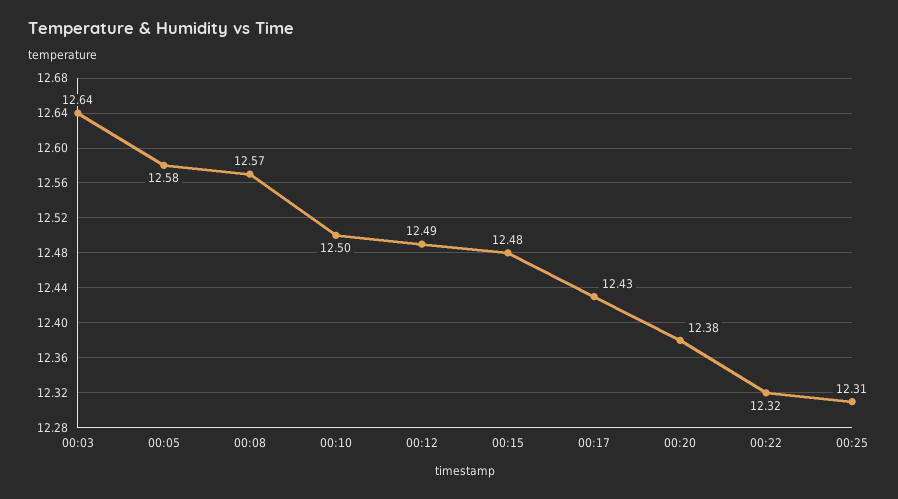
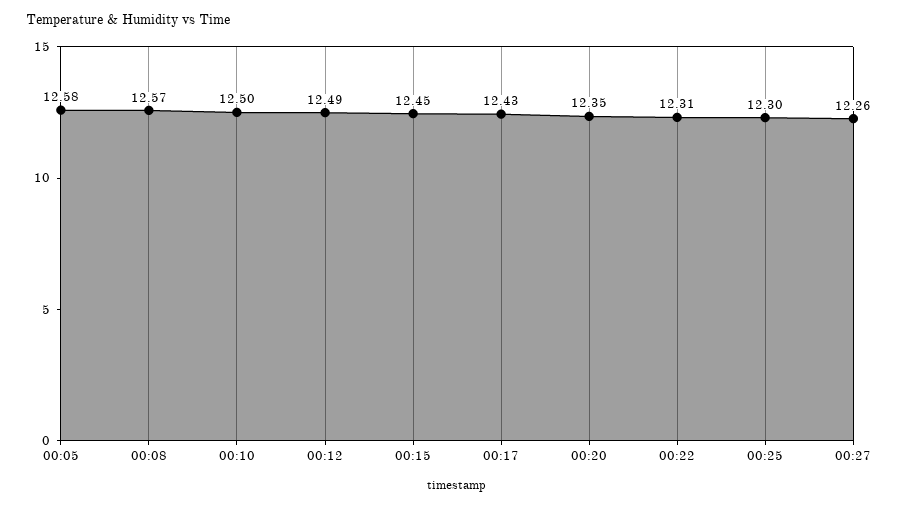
00:03: 12.64 -> none
00:15: 12.48 -> 12.45
00:20: 12.38 -> 12.35
00:22: 12.32 -> 12.31
00:25: 12.31 -> 12.3
00:27: none -> 12.26

